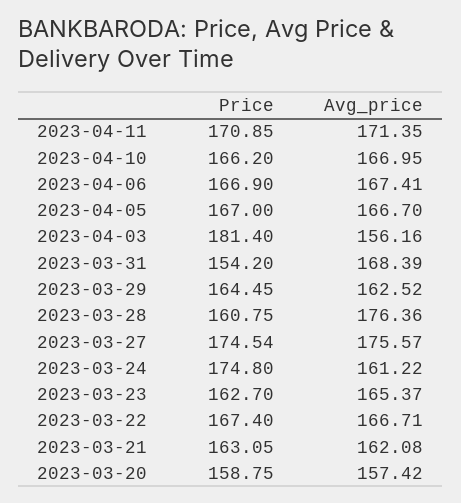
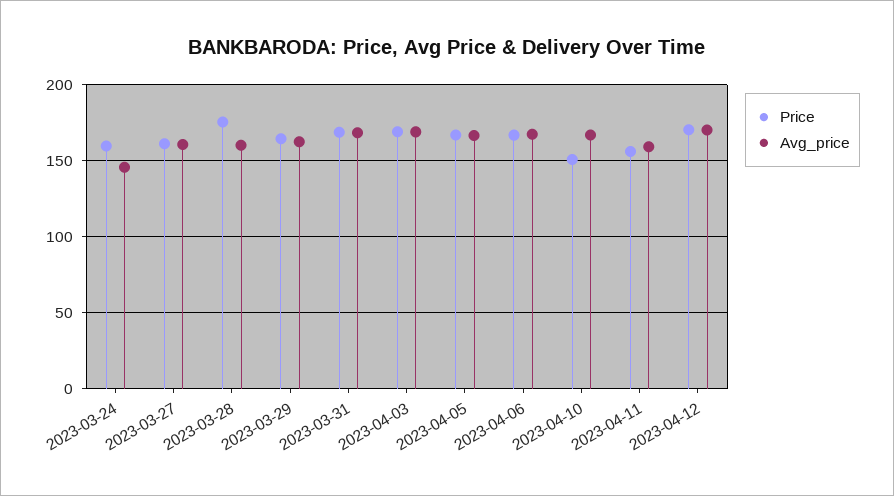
Price, 2023-04-11: 170.85 -> 155
Avg_price, 2023-04-11: 171.35 -> 160
Price, 2023-04-10: 166.2 -> 150
Price, 2023-04-03: 181.4 -> 170
Avg_price, 2023-04-03: 156.16 -> 170
Price, 2023-03-31: 154.2 -> 170
Price, 2023-03-28: 160.75 -> 175
Avg_price, 2023-03-28: 176.36 -> 160
Price, 2023-03-27: 174.54 -> 160
Avg_price, 2023-03-27: 175.57 -> 160
Price, 2023-03-24: 174.8 -> 160
Avg_price, 2023-03-24: 161.22 -> 145
Price, 2023-03-23: 162.7 -> none
Avg_price, 2023-03-23: 165.37 -> none
Price, 2023-03-22: 167.4 -> none
Avg_price, 2023-03-22: 166.71 -> none
Price, 2023-03-21: 163.05 -> none
Avg_price, 2023-03-21: 162.08 -> none
Price, 2023-03-20: 158.75 -> none
Avg_price, 2023-03-20: 157.42 -> none
Price, 2023-04-12: none -> 170
Avg_price, 2023-04-12: none -> 170

